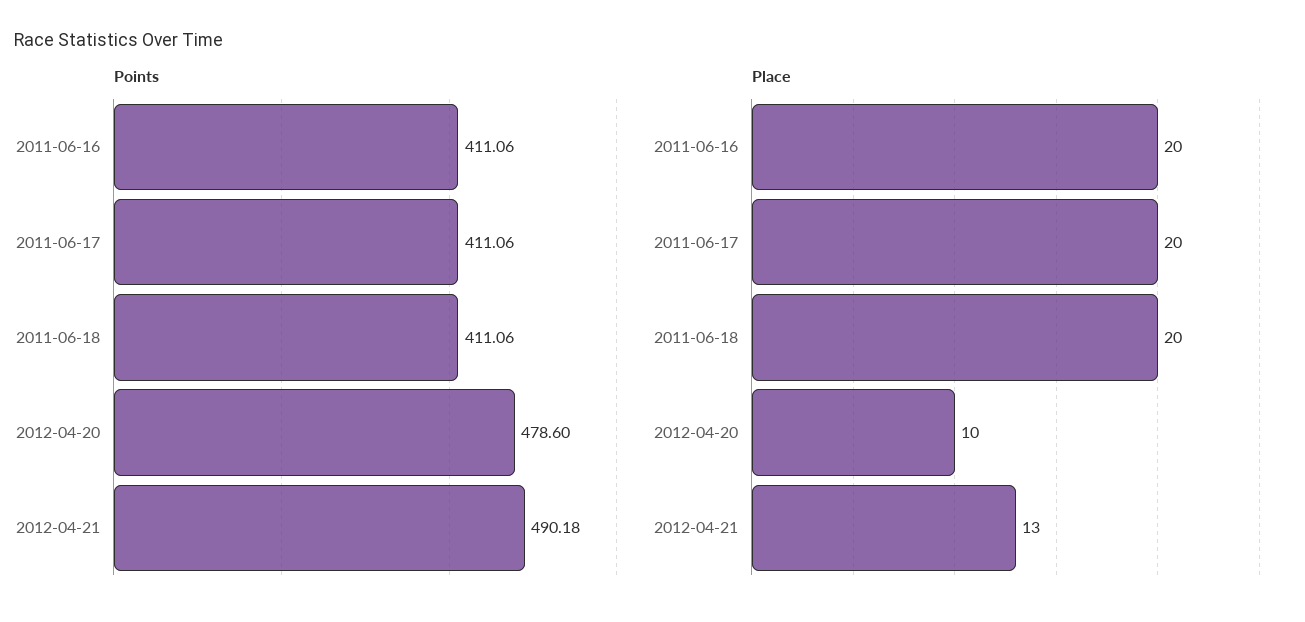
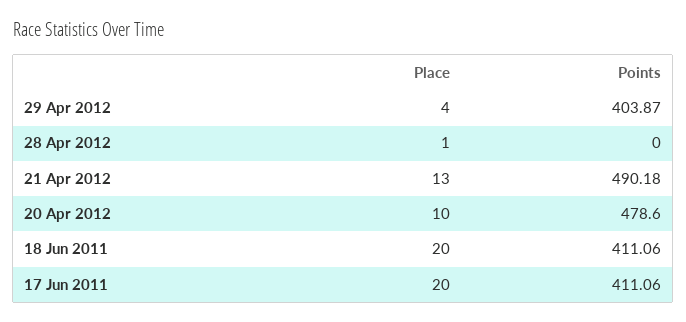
Points, 2011-06-16: 411.06 -> none
Place, 2011-06-16: 20 -> none
Place, 29 Apr 2012: none -> 4
Points, 29 Apr 2012: none -> 403.87
Place, 28 Apr 2012: none -> 1
Points, 28 Apr 2012: none -> 0

